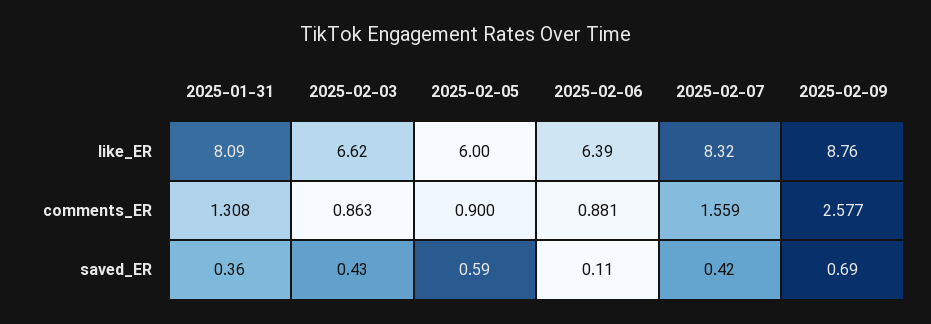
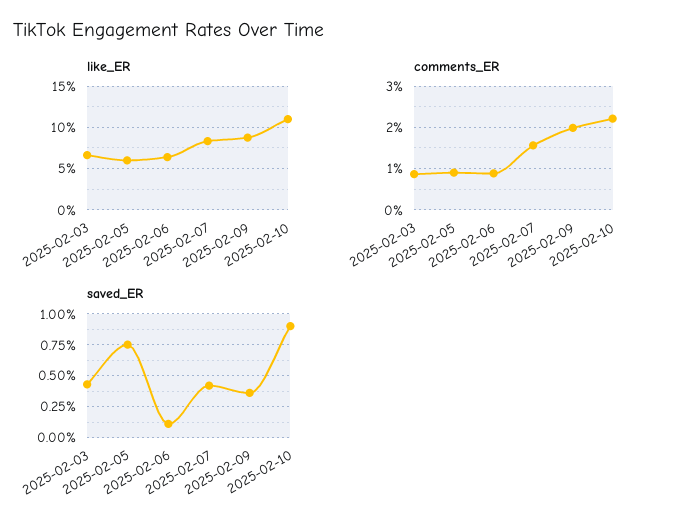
like_ER, 2025-01-31: 8.09 -> none
comments_ER, 2025-01-31: 1.308 -> none
comments_ER, 2025-02-09: 2.577 -> 2
saved_ER, 2025-01-31: 0.36 -> none
saved_ER, 2025-02-05: 0.59 -> 0.75
saved_ER, 2025-02-09: 0.69 -> 0.35
like_ER, 2025-02-10: none -> 11
comments_ER, 2025-02-10: none -> 2.2
saved_ER, 2025-02-10: none -> 0.9

